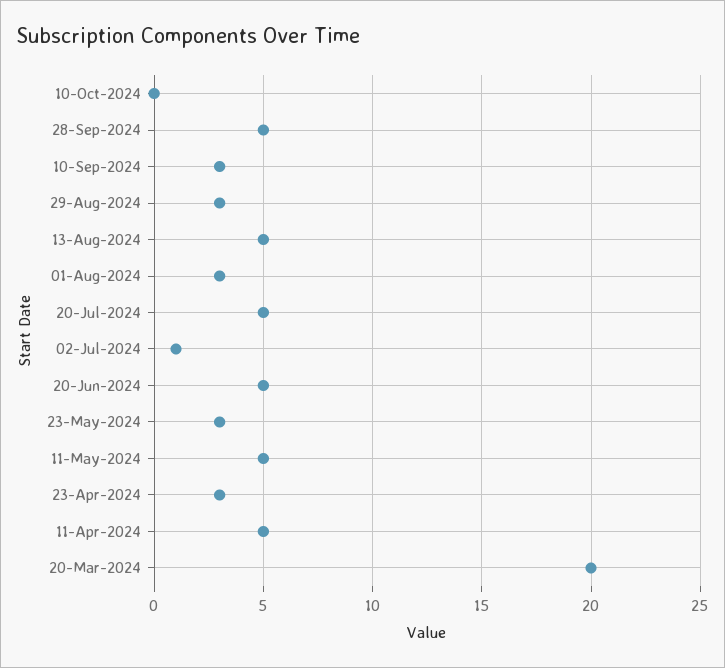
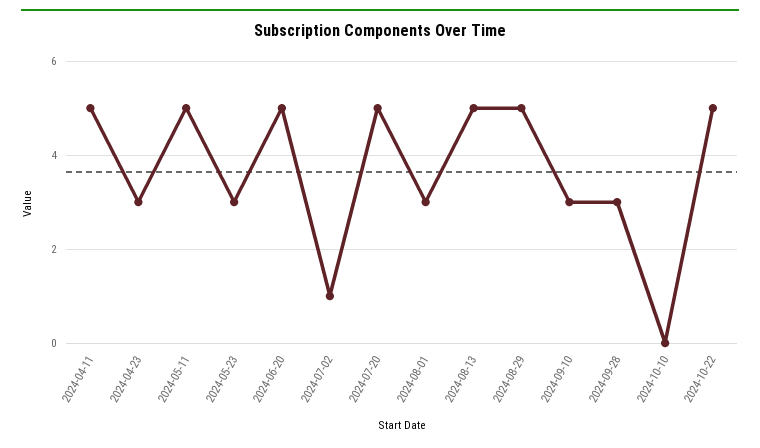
28-Sep-2024: 5 -> 3
29-Aug-2024: 3 -> 5
20-Mar-2024: 20 -> none
2024-10-22: none -> 5

